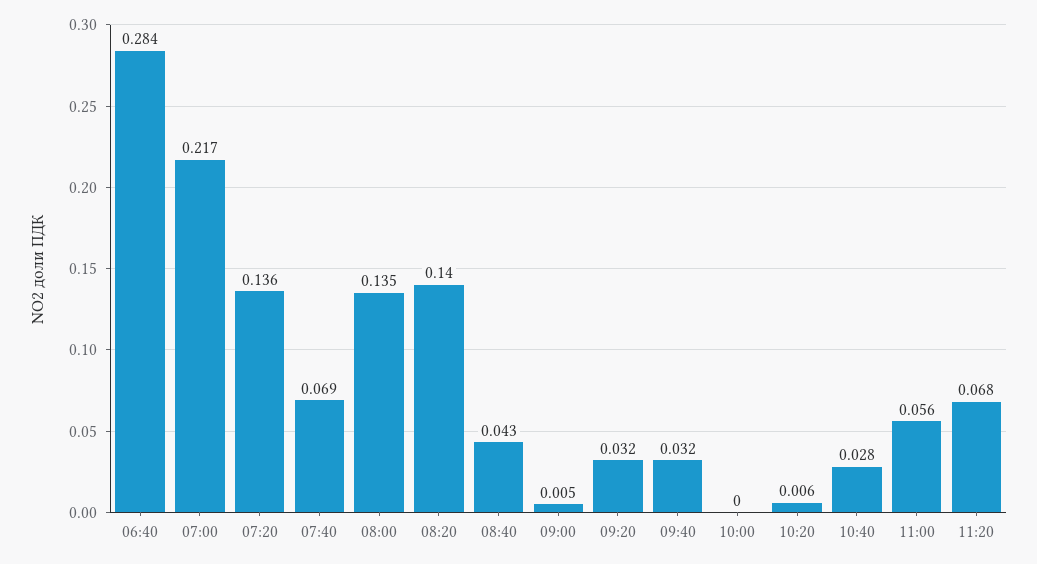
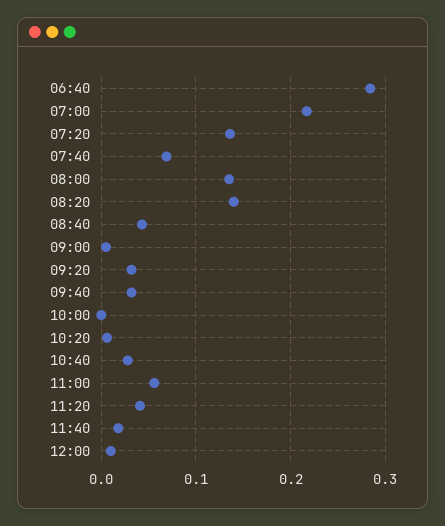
11:20: 0.068 -> 0.04
11:40: none -> 0.02
12:00: none -> 0.01

